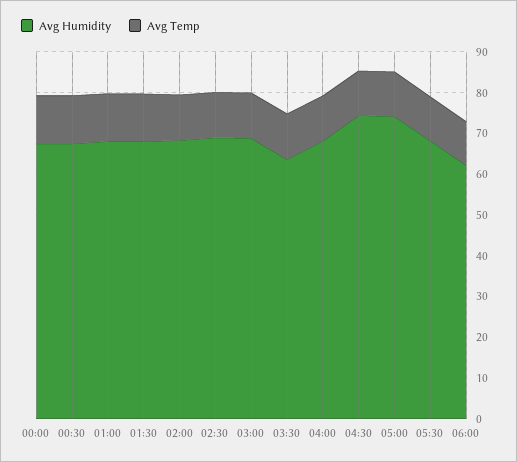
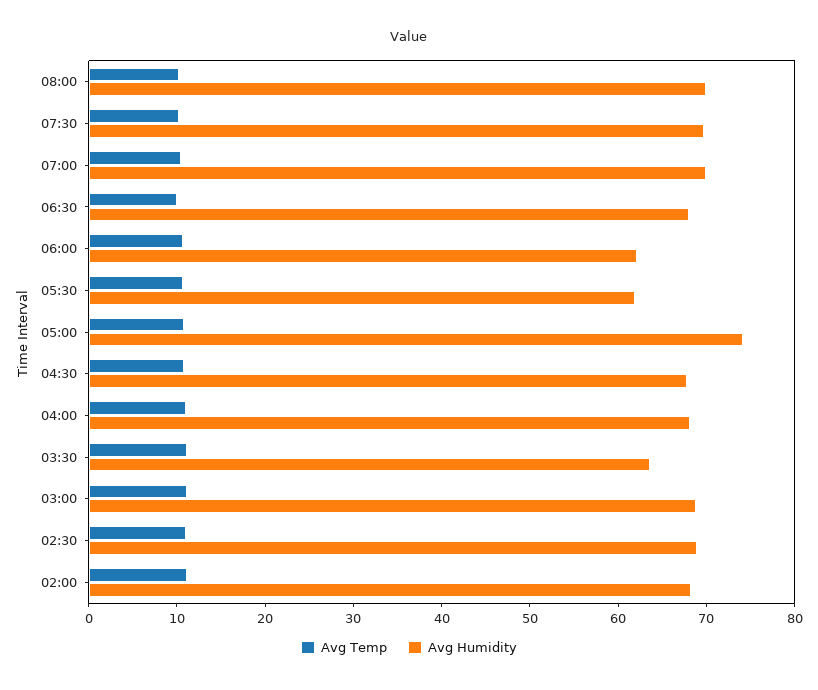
Avg Humidity, 00:00: 68 -> none
Avg Temp, 00:00: 12 -> none
Avg Humidity, 00:30: 68 -> none
Avg Temp, 00:30: 12 -> none
Avg Humidity, 01:00: 68 -> none
Avg Temp, 01:00: 12 -> none
Avg Humidity, 01:30: 68 -> none
Avg Temp, 01:30: 12 -> none
Avg Humidity, 04:30: 74 -> 68
Avg Humidity, 05:30: 68 -> 62
Avg Temp, 08:00: none -> 10
Avg Humidity, 08:00: none -> 70
Avg Temp, 07:30: none -> 10
Avg Humidity, 07:30: none -> 70
Avg Temp, 07:00: none -> 10
Avg Humidity, 07:00: none -> 70
Avg Temp, 06:30: none -> 10
Avg Humidity, 06:30: none -> 68

